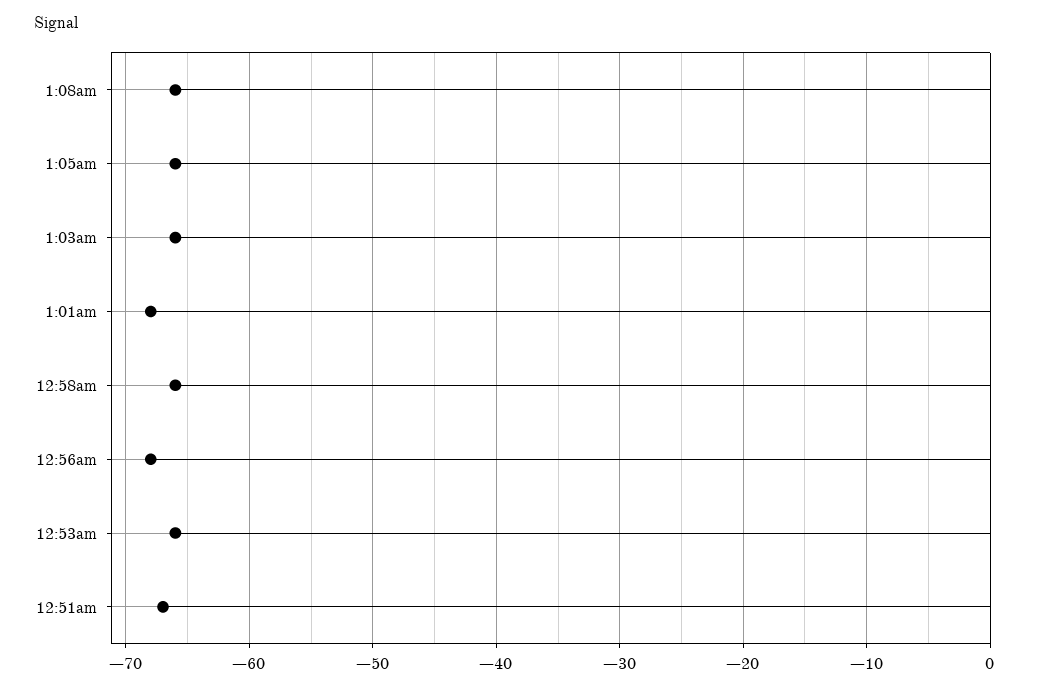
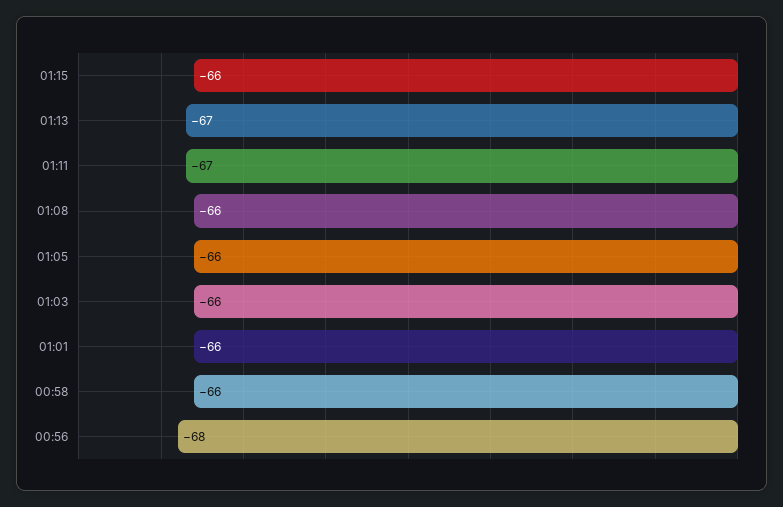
1:01am: -68 -> -66
12:53am: -66 -> none
12:51am: -67 -> none
01:15: none -> -66
01:13: none -> -67
01:11: none -> -67

